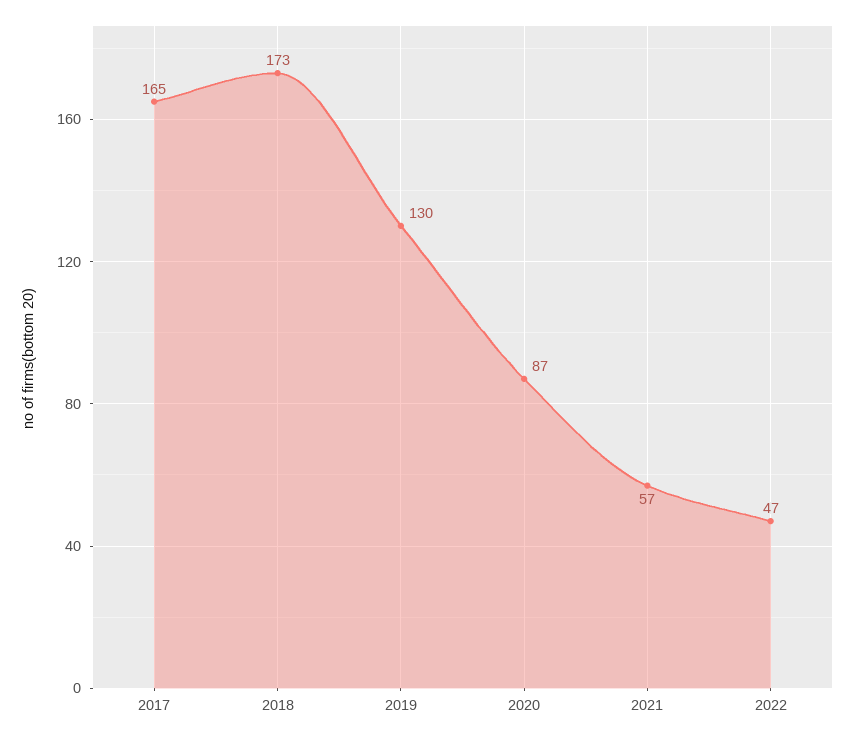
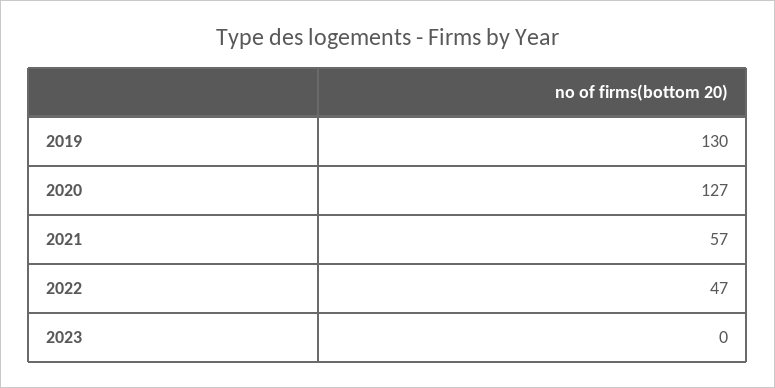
2017: 165 -> none
2018: 173 -> none
2020: 87 -> 127
2023: none -> 0

